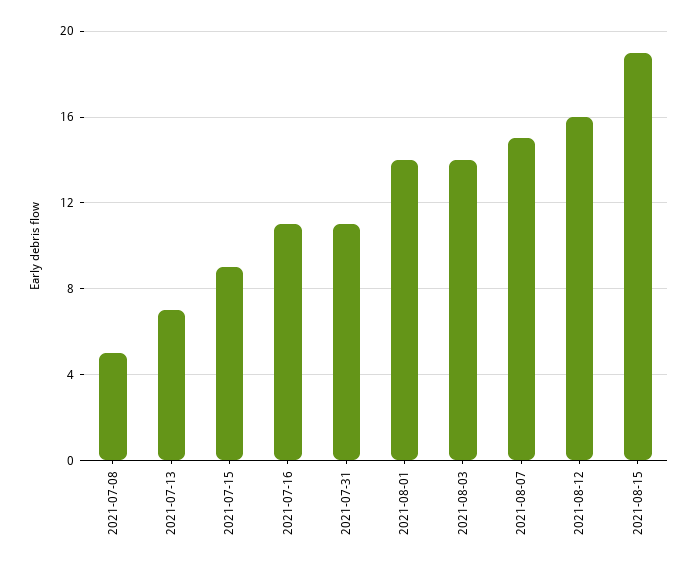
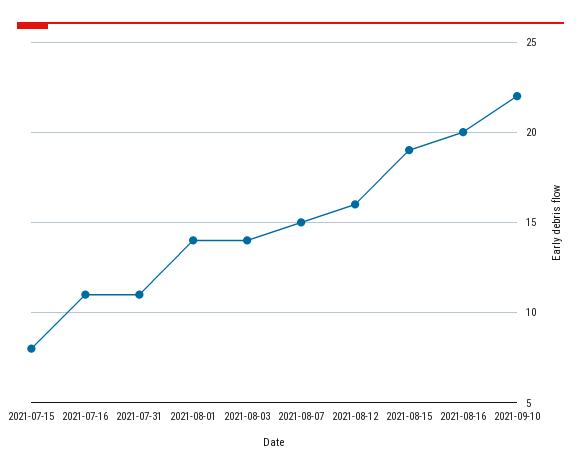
2021-07-08: 5 -> none
2021-07-13: 7 -> none
2021-07-15: 9 -> 8
2021-08-16: none -> 20
2021-09-10: none -> 22

